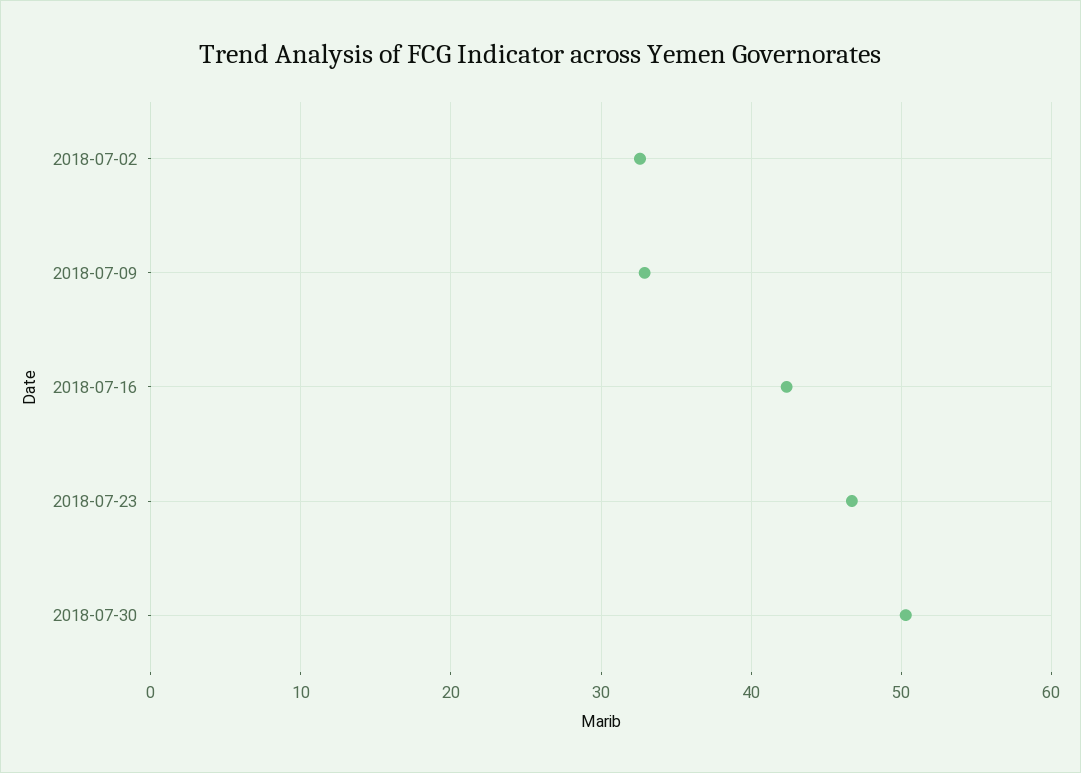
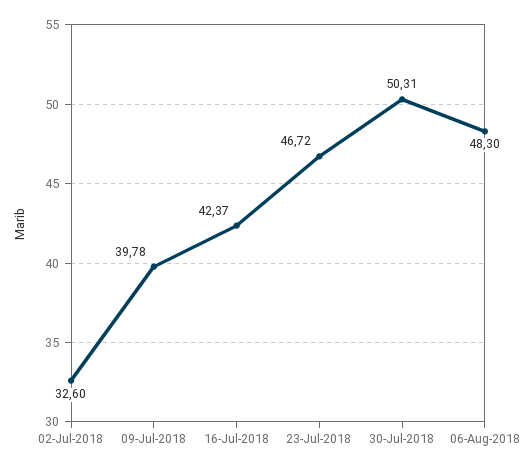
2018-07-09: 33 -> 39.78
06-Aug-2018: none -> 48.3

